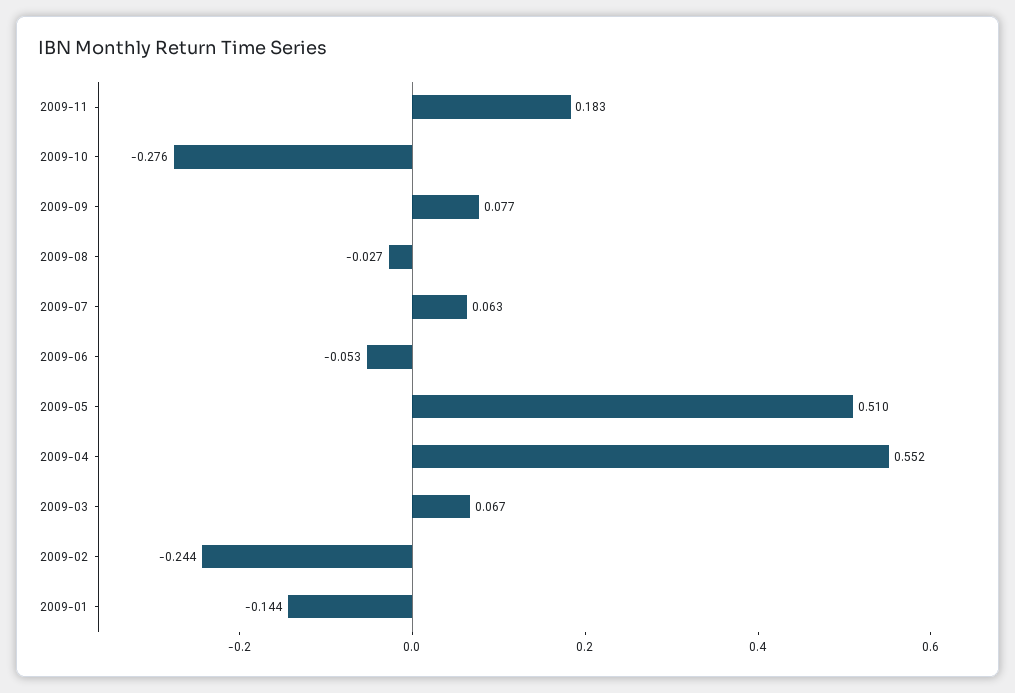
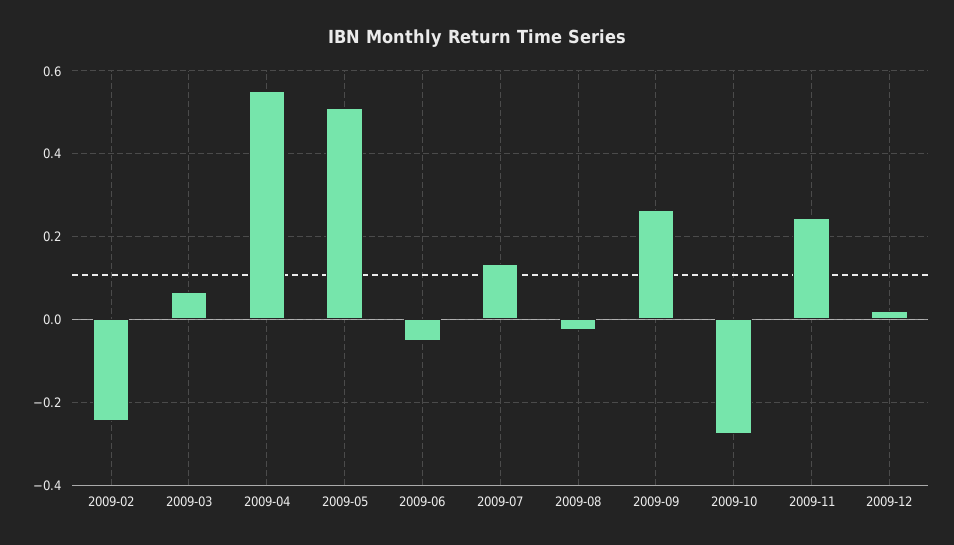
2009-11: 0.183 -> 0.24
2009-09: 0.077 -> 0.26
2009-07: 0.063 -> 0.14
2009-01: -0.144 -> none
2009-12: none -> 0.02

